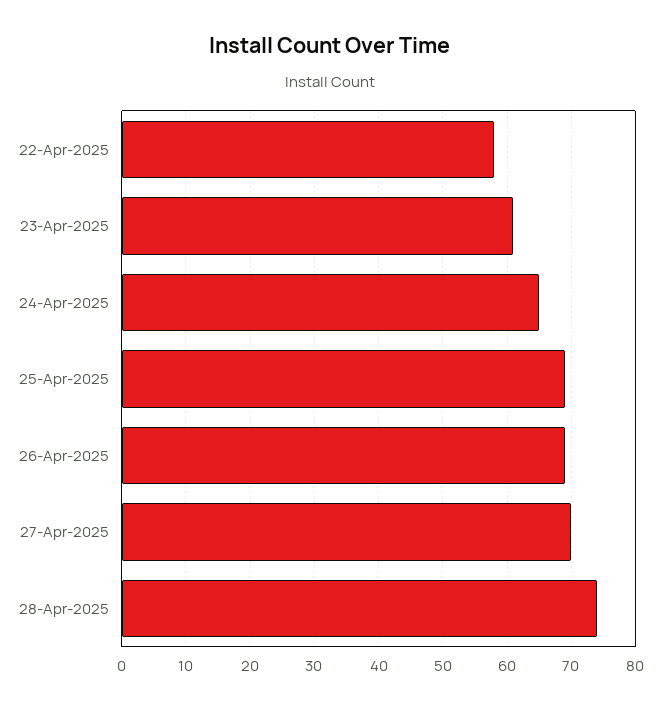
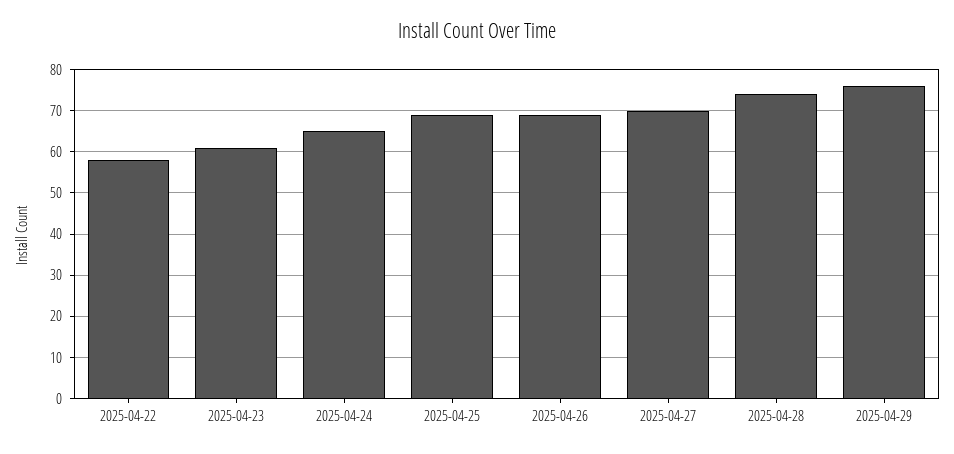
2025-04-29: none -> 75

